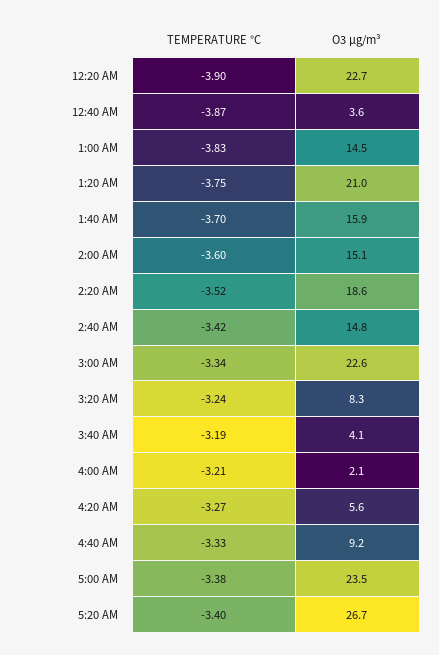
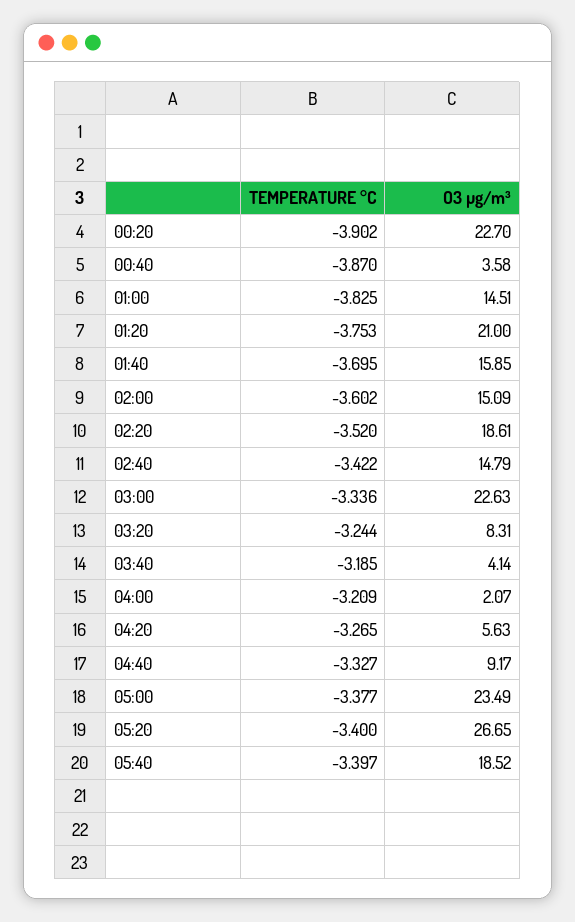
TEMPERATURE °C, 05:40: none -> -3.397
O3 µg/m³, 05:40: none -> 18.52

